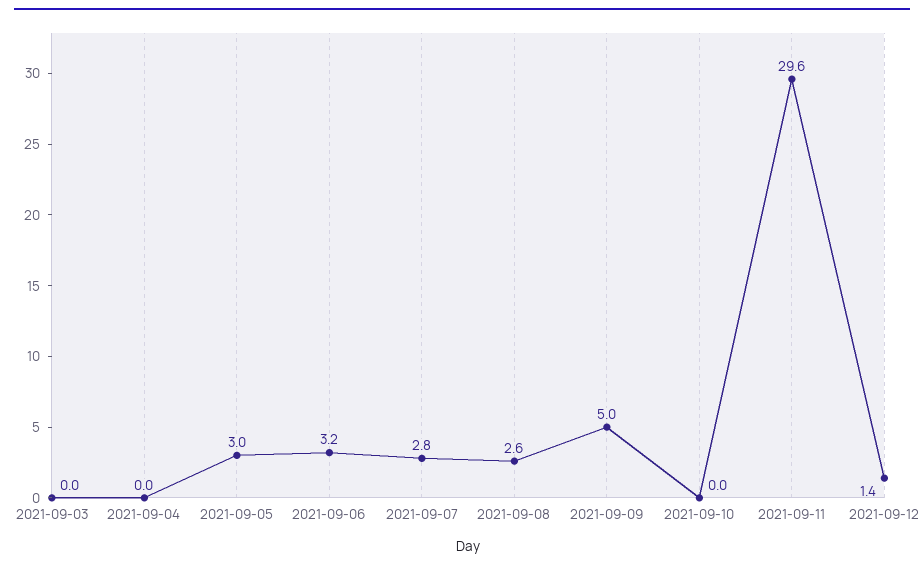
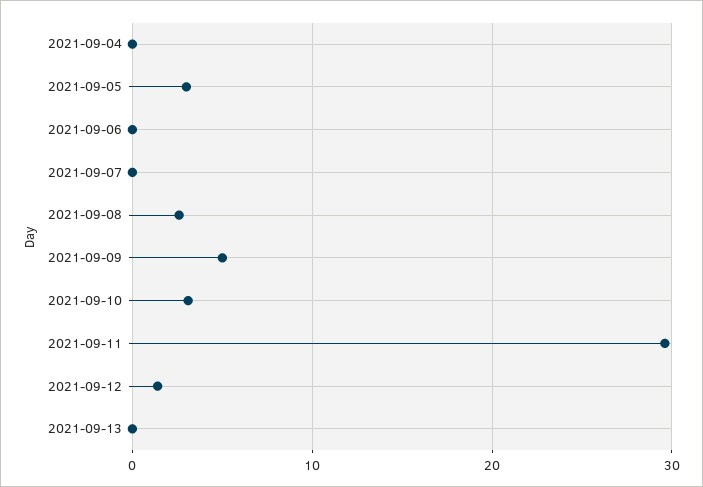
2021-09-03: 0 -> none
2021-09-06: 3.2 -> 0
2021-09-07: 2.8 -> 0
2021-09-10: 0 -> 3
2021-09-13: none -> 0

